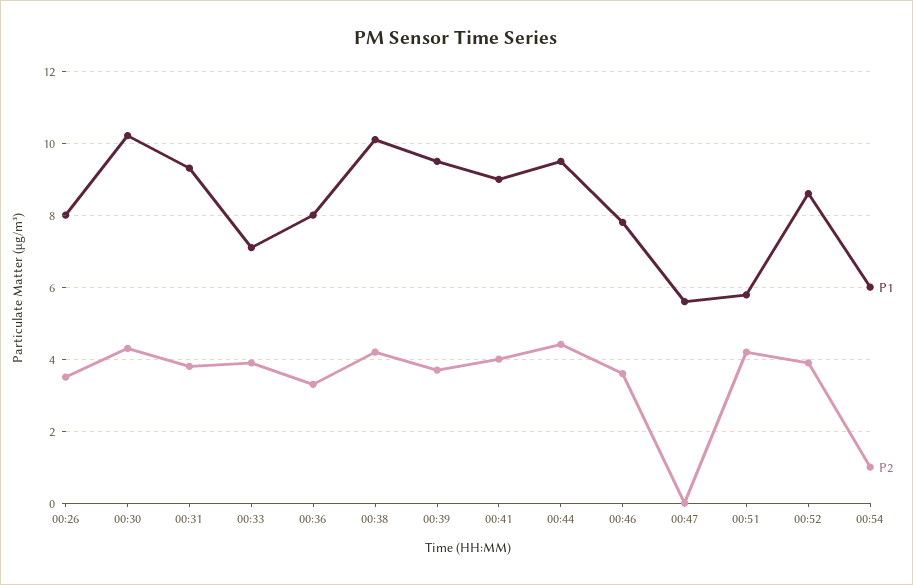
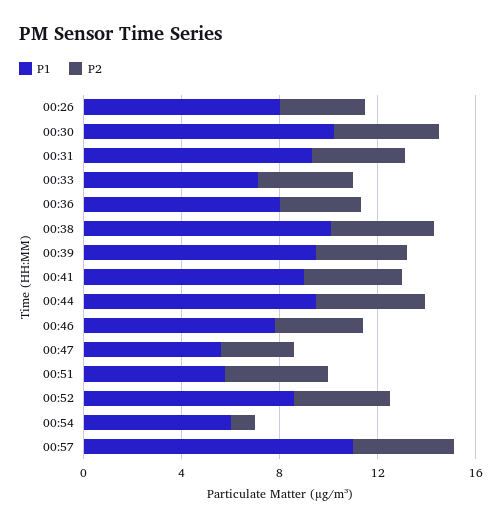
P2, 00:47: 0 -> 3
P1, 00:57: none -> 11
P2, 00:57: none -> 4

